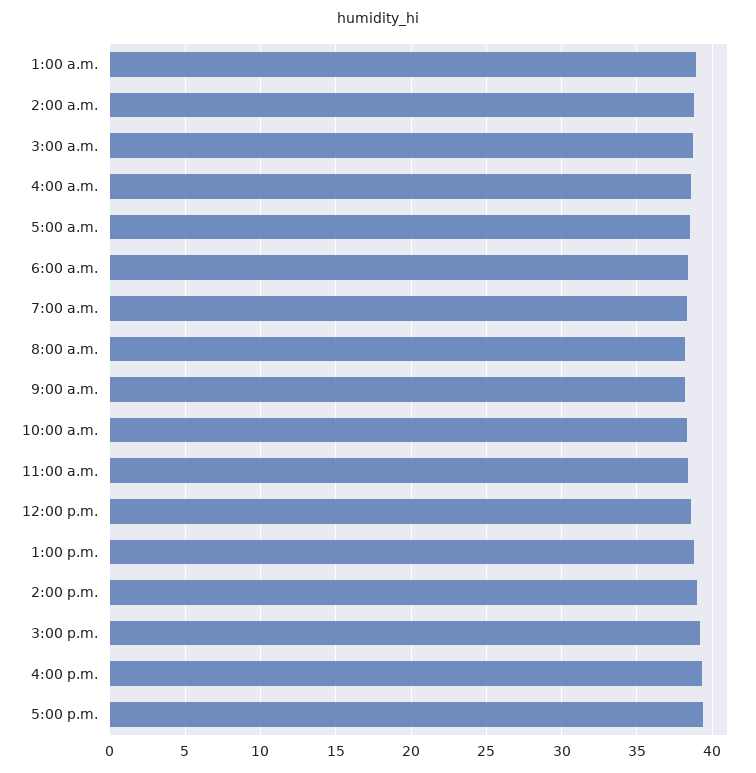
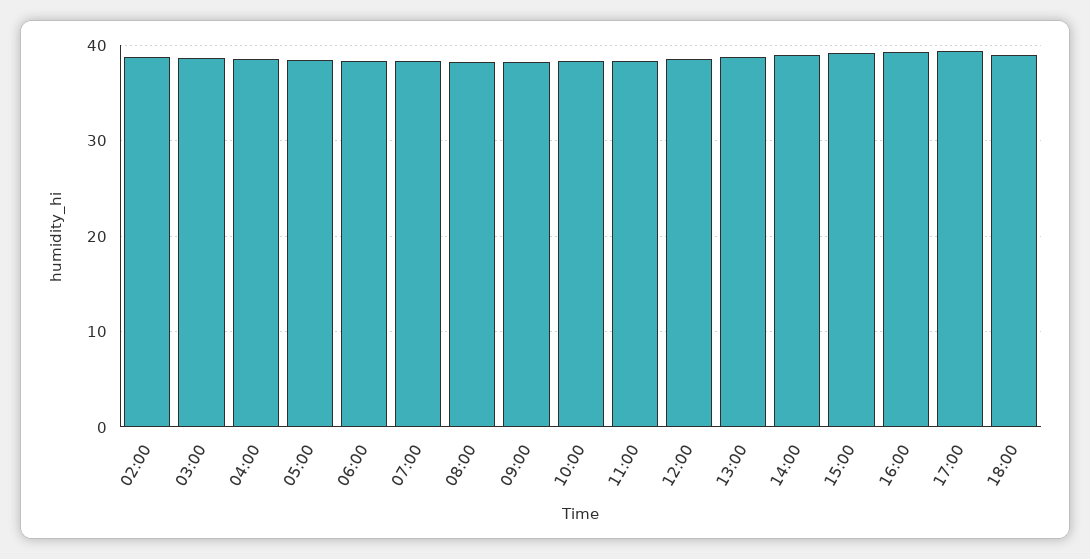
1:00 a.m.: 39 -> none
18:00: none -> 39

